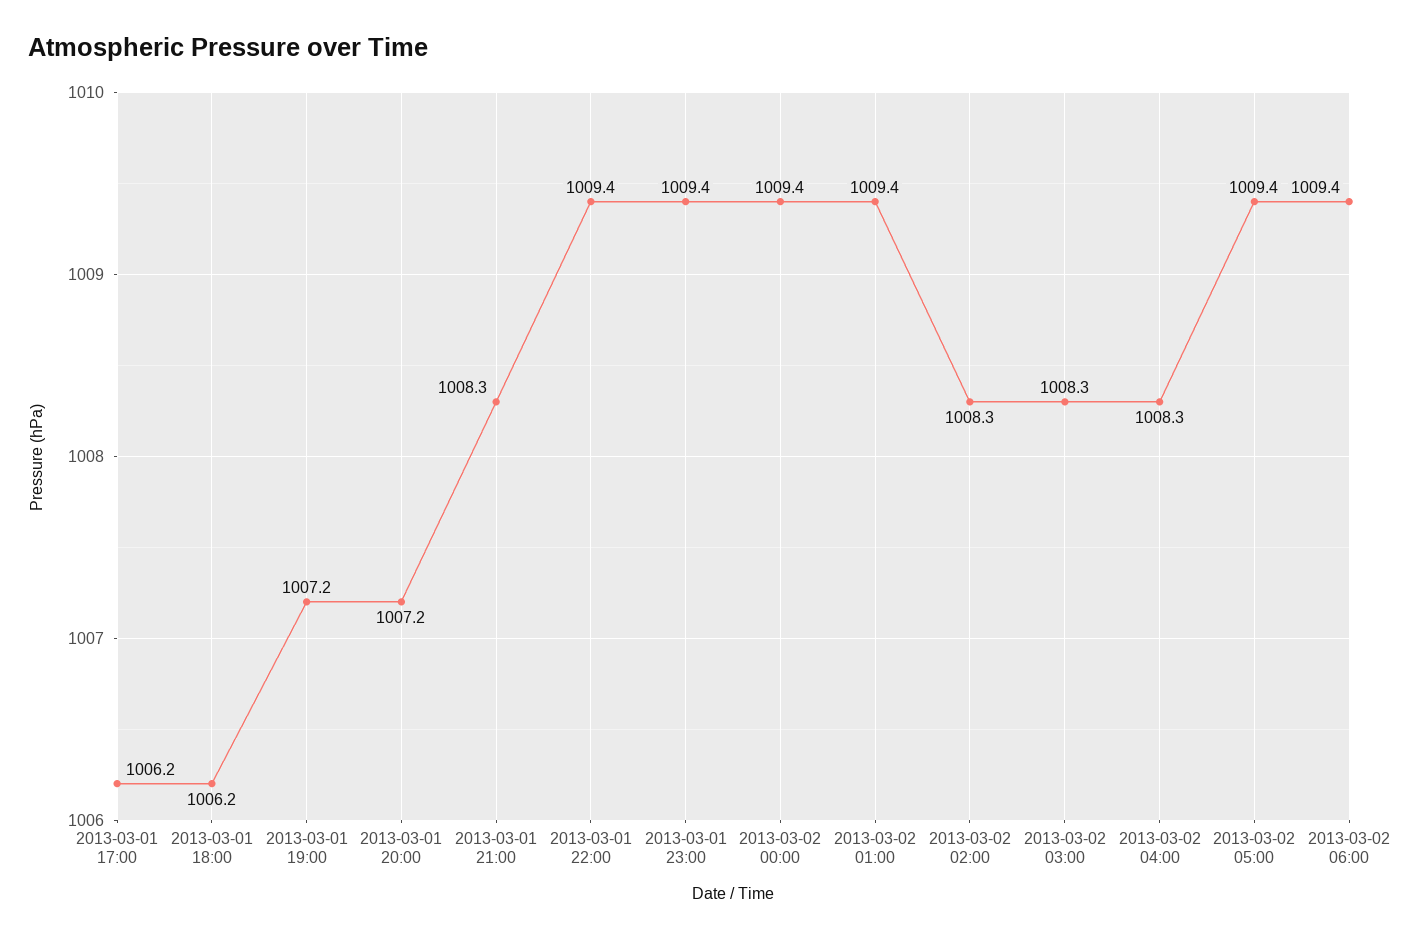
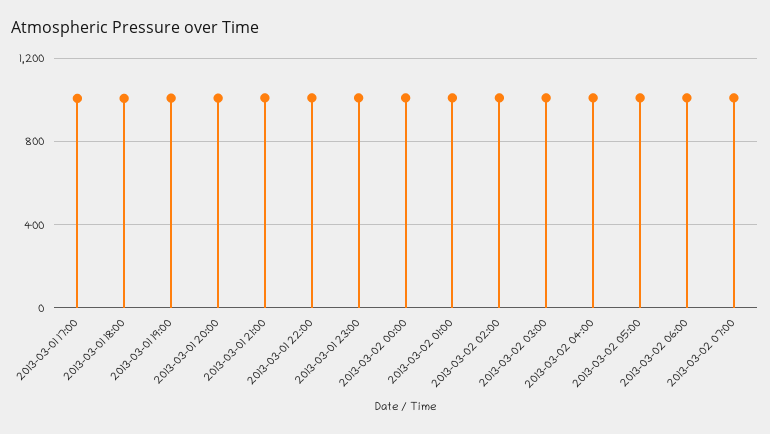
2013-03-02 07:00: none -> 1000

